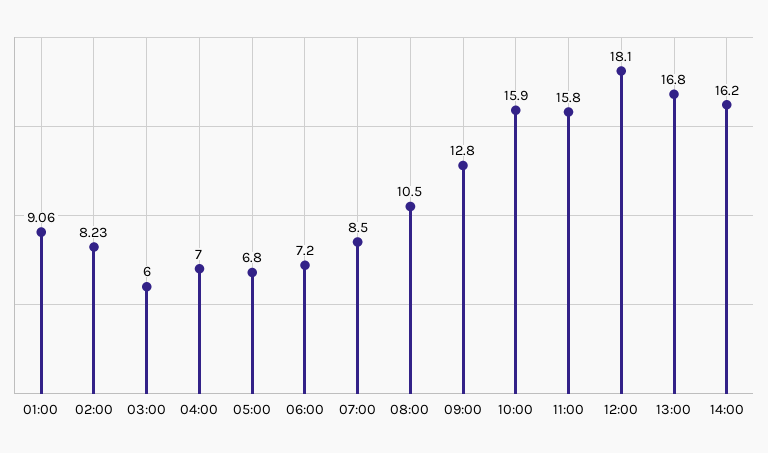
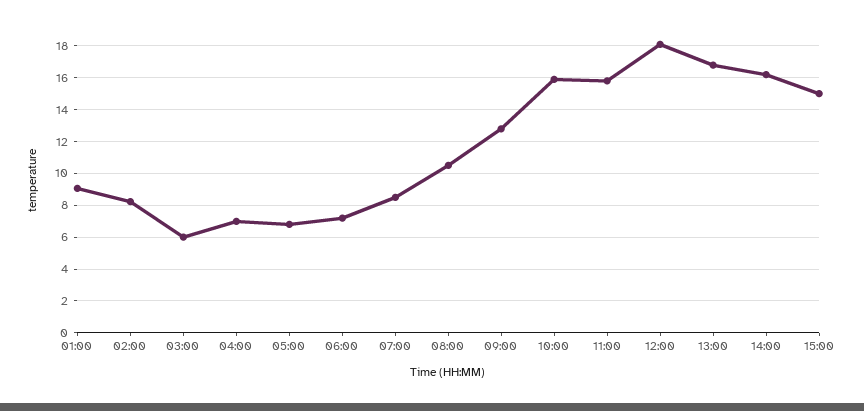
15:00: none -> 15

